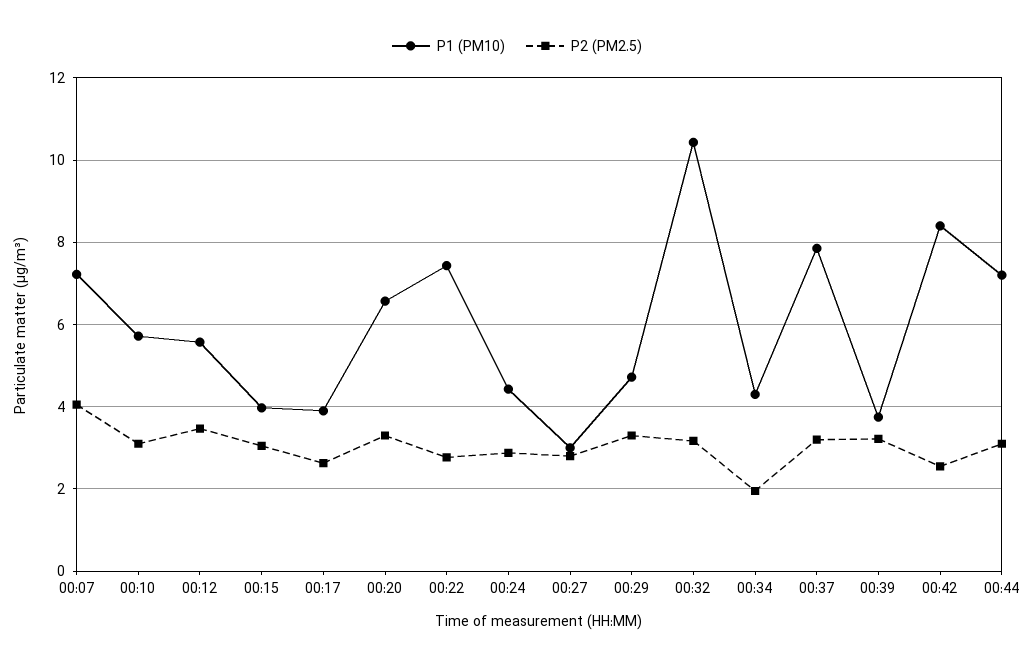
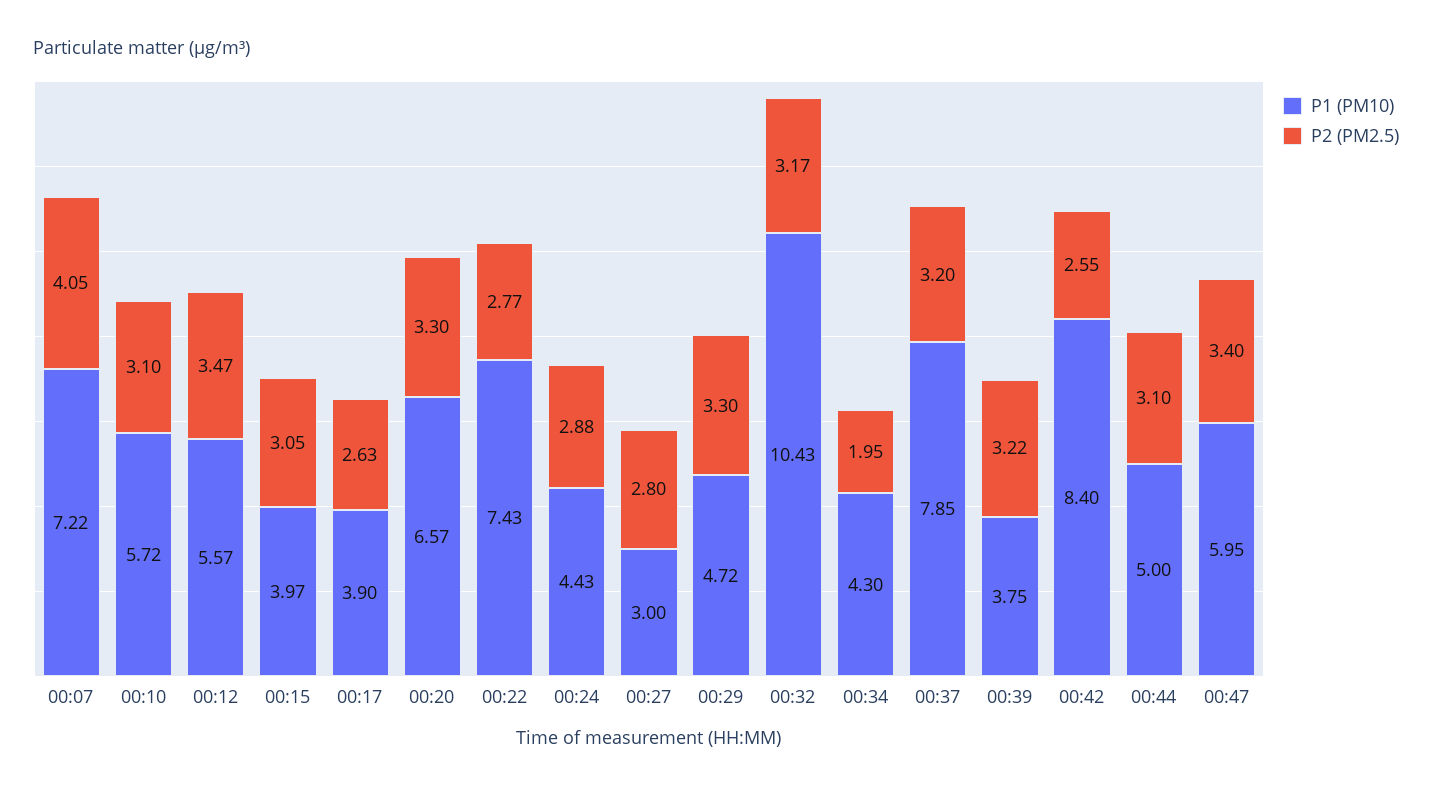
P1 (PM10), 00:44: 7.2 -> 5
P1 (PM10), 00:47: none -> 5.95
P2 (PM2.5), 00:47: none -> 3.4

